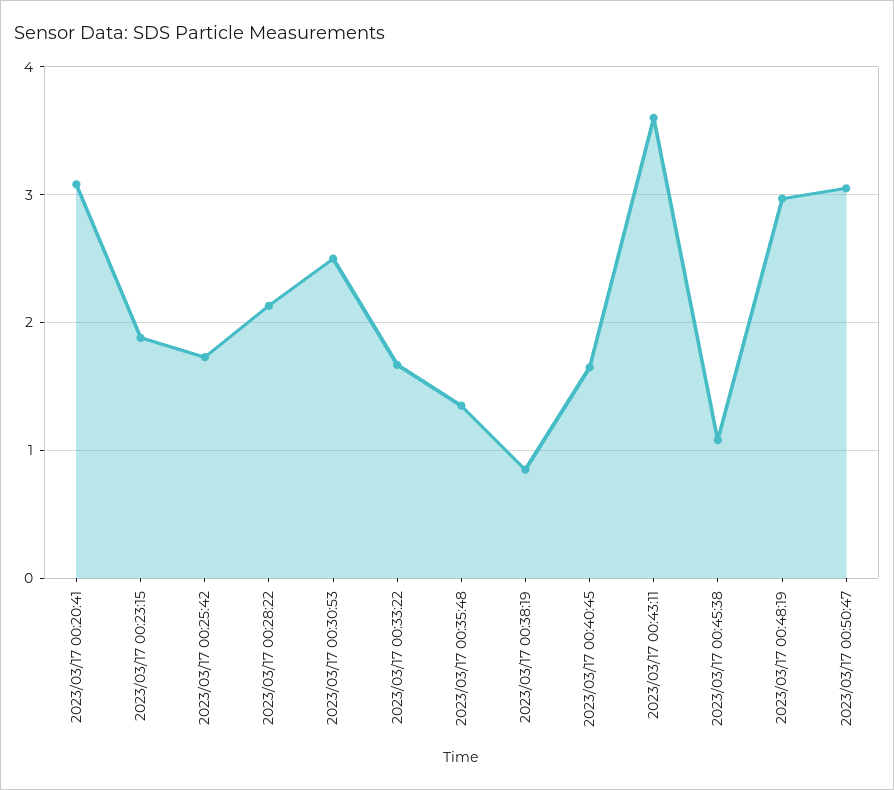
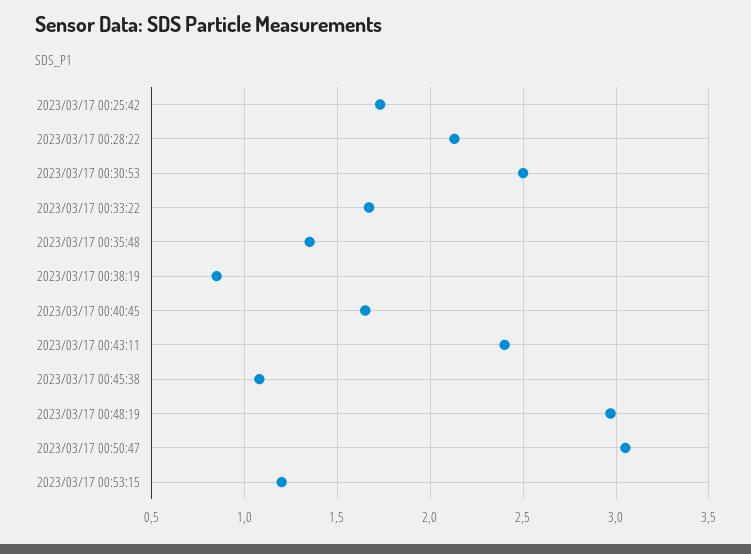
2023/03/17 00:20:41: 3.1 -> none
2023/03/17 00:23:15: 1.9 -> none
2023/03/17 00:43:11: 3.6 -> 2.4
2023/03/17 00:53:15: none -> 1.2

